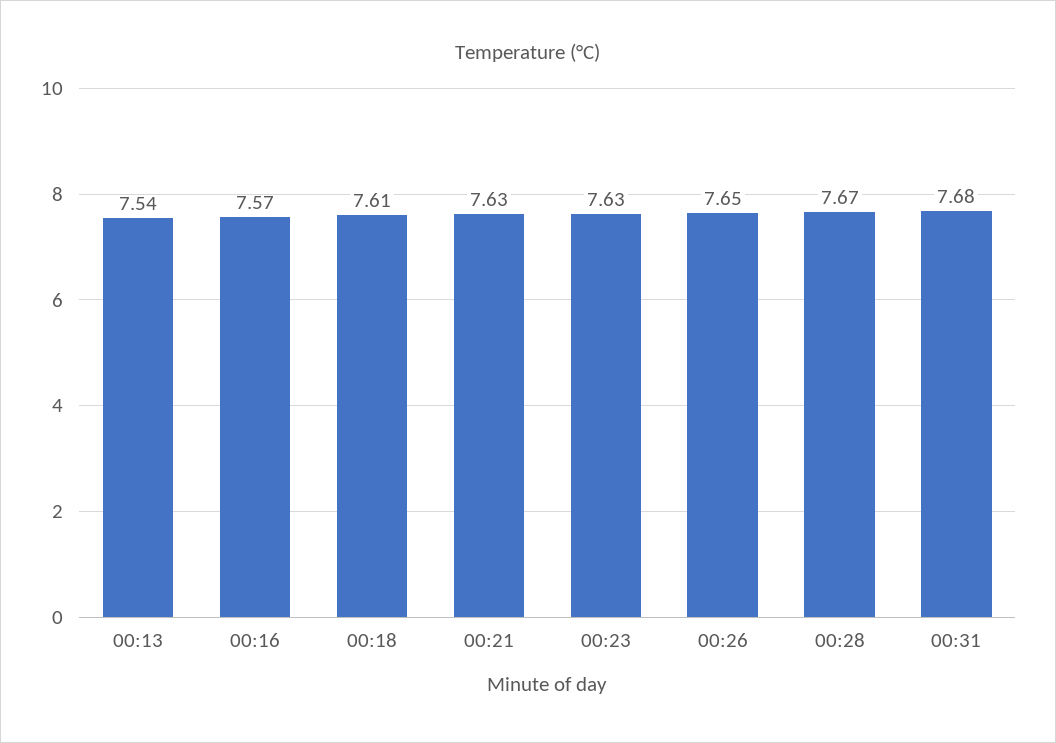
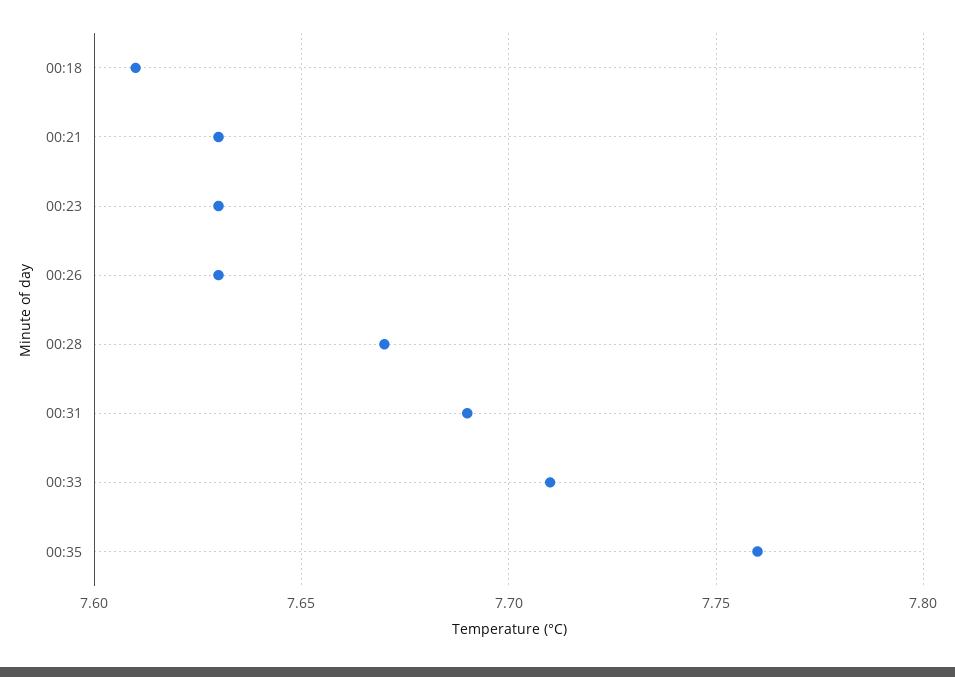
00:13: 7.54 -> none
00:16: 7.57 -> none
00:26: 7.65 -> 7.63
00:31: 7.68 -> 7.69
00:33: none -> 7.71
00:35: none -> 7.76

